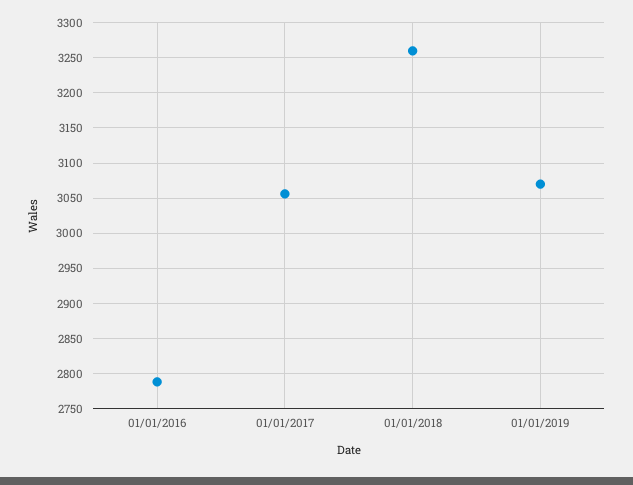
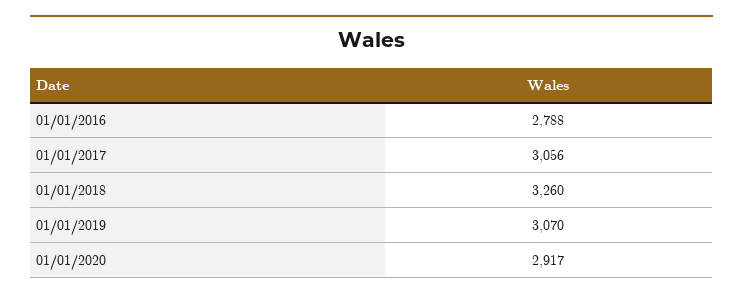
01/01/2020: none -> 2917

